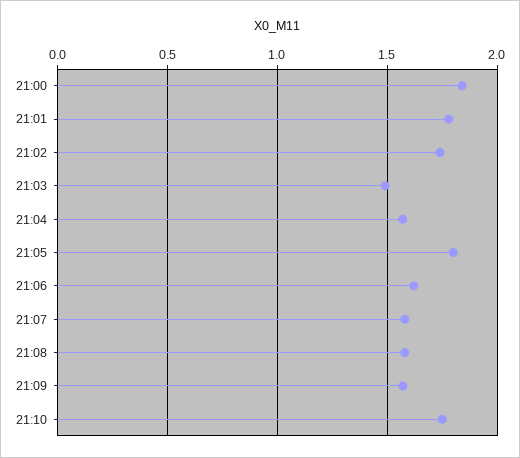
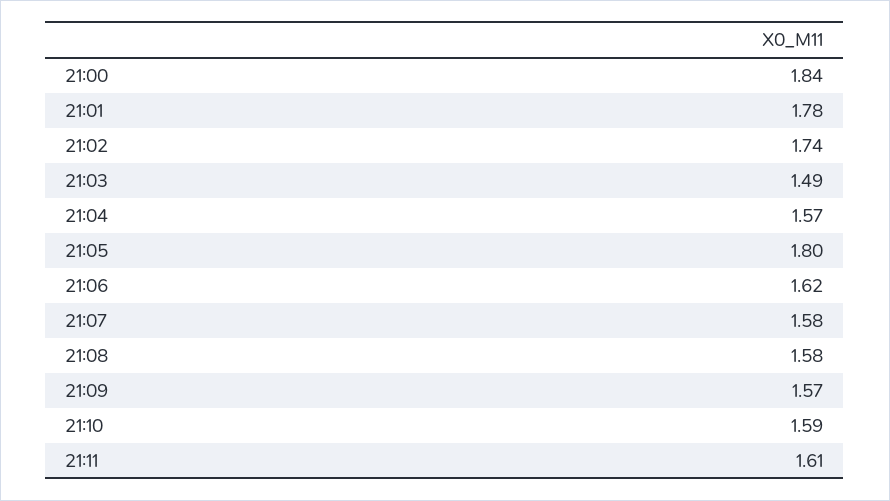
21:10: 1.75 -> 1.59
21:11: none -> 1.61

